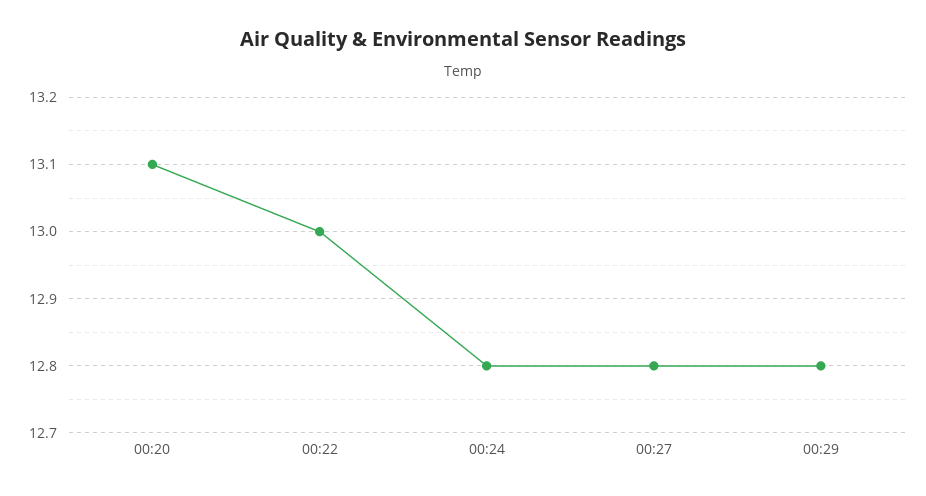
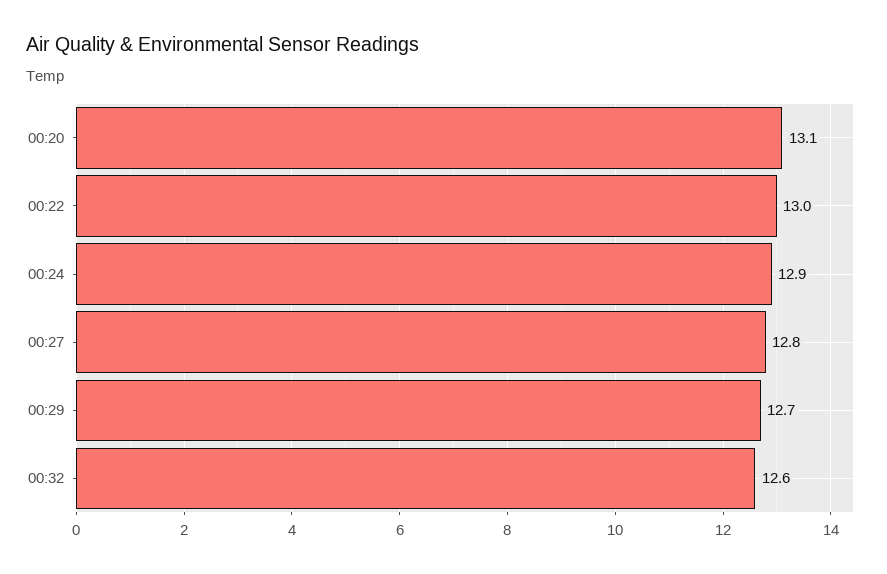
00:24: 12.8 -> 12.9
00:29: 12.8 -> 12.7
00:32: none -> 12.6

